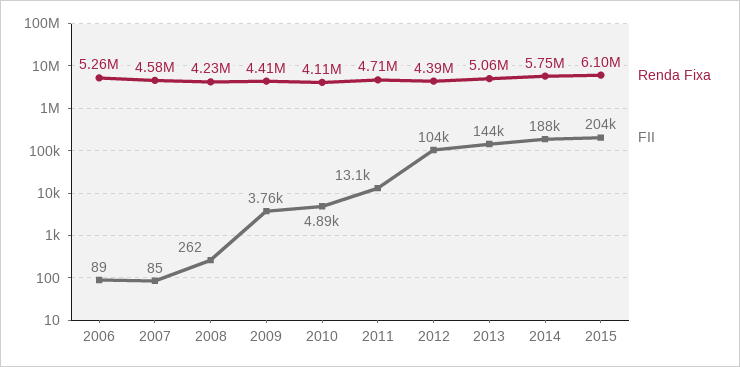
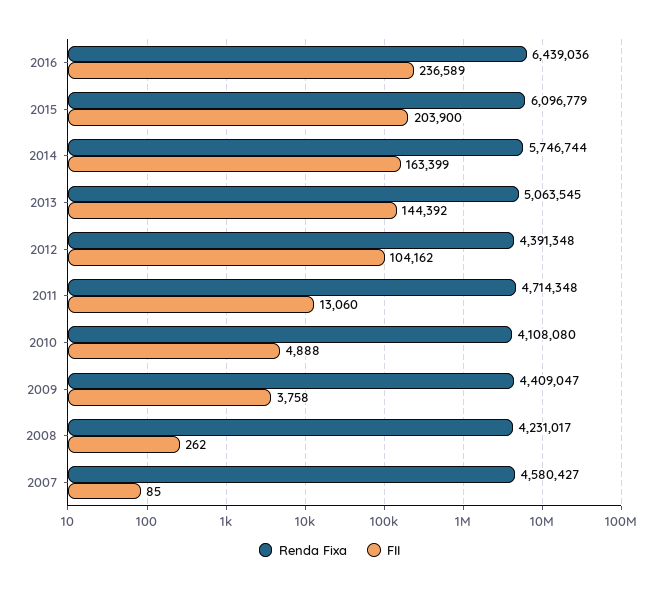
Renda Fixa, 2006: 5260000 -> none
FII, 2006: 89 -> none
FII, 2014: 188000 -> 163399
Renda Fixa, 2016: none -> 6439036
FII, 2016: none -> 236589

